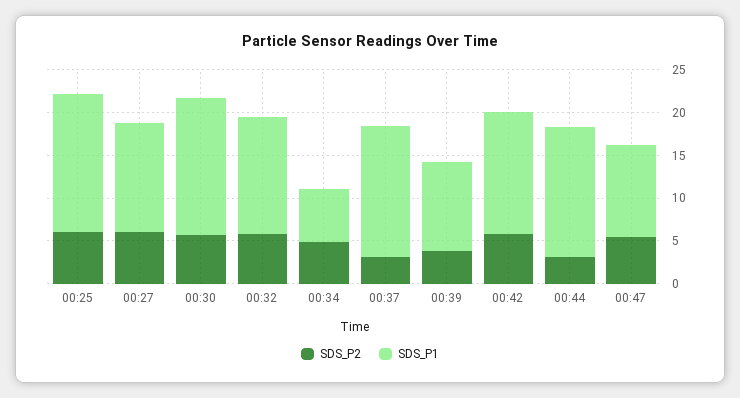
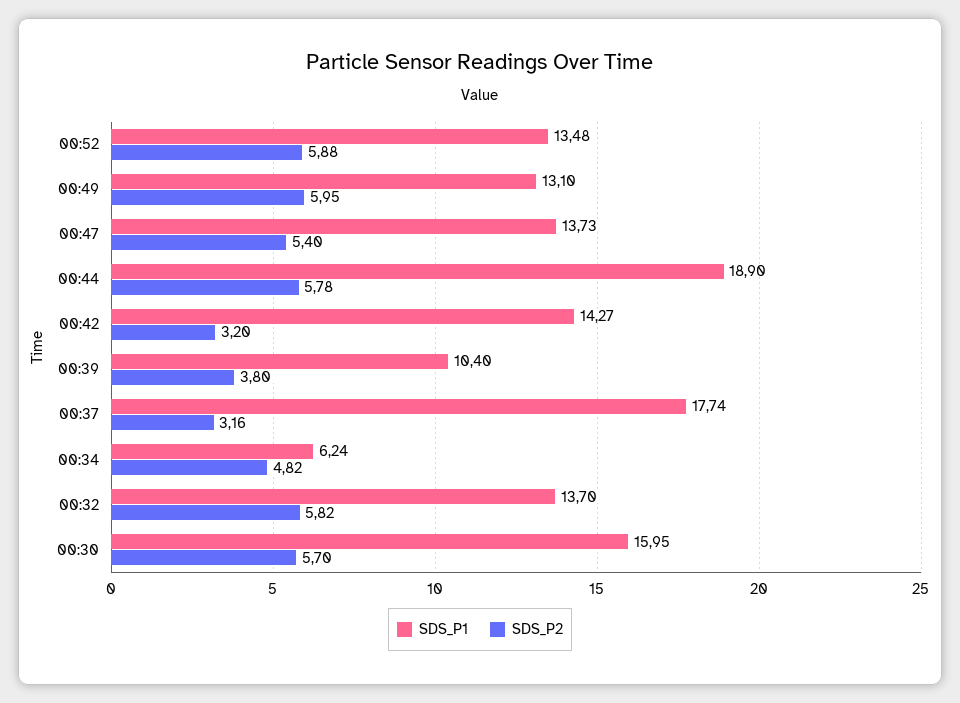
SDS_P2, 00:25: 6 -> none
SDS_P1, 00:25: 16 -> none
SDS_P2, 00:27: 6 -> none
SDS_P1, 00:27: 13 -> none
SDS_P1, 00:37: 15 -> 17.74
SDS_P2, 00:42: 6 -> 3.2
SDS_P2, 00:44: 3 -> 5.78
SDS_P1, 00:44: 15 -> 18.9
SDS_P1, 00:47: 11 -> 13.73
SDS_P1, 00:52: none -> 13.48
SDS_P2, 00:52: none -> 5.88
SDS_P1, 00:49: none -> 13.1
SDS_P2, 00:49: none -> 5.95

